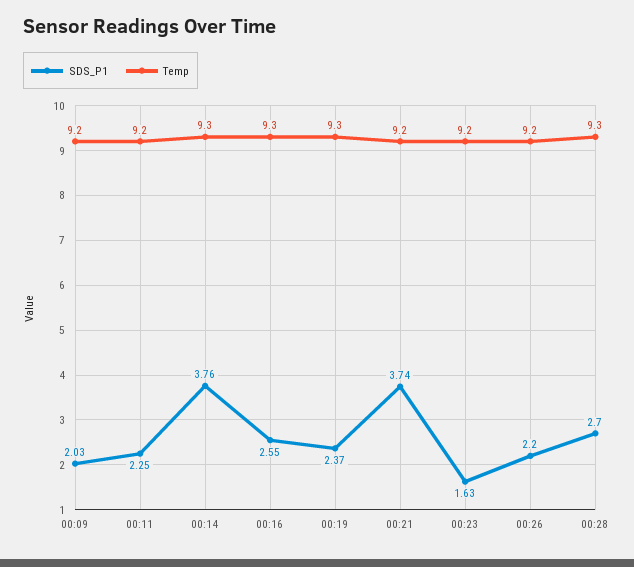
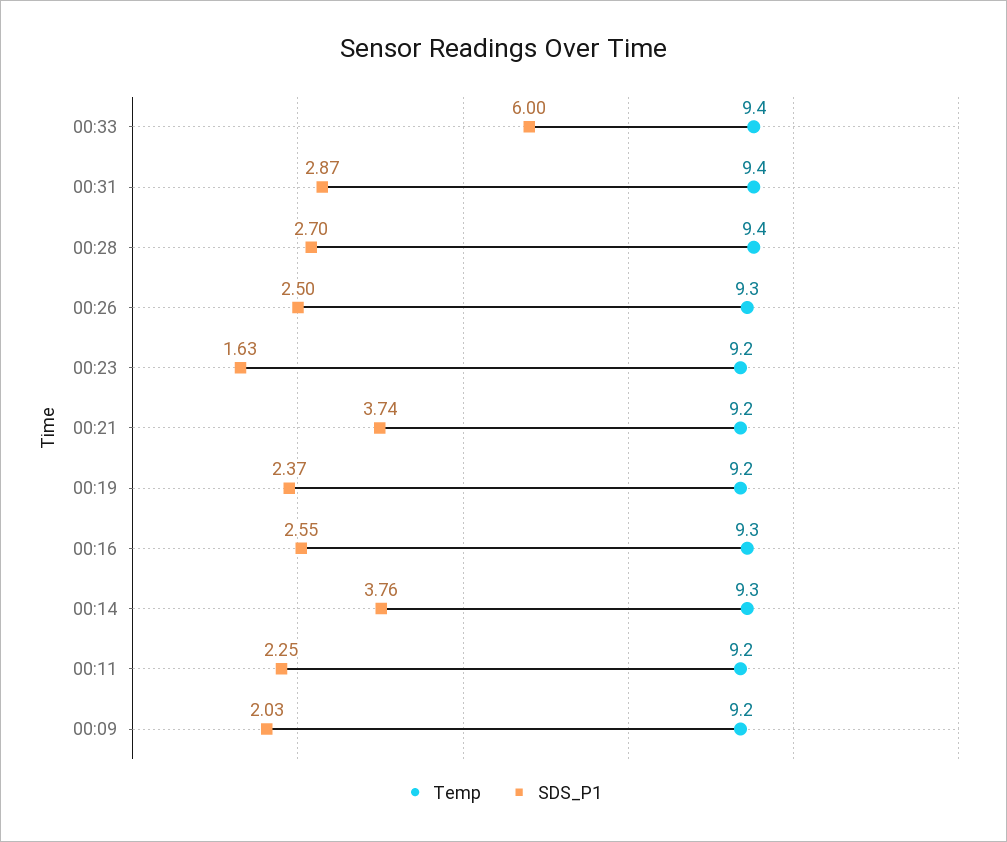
Temp, 00:19: 9.3 -> 9.2
SDS_P1, 00:26: 2.2 -> 2.5
Temp, 00:26: 9.2 -> 9.3
Temp, 00:28: 9.3 -> 9.4
Temp, 00:33: none -> 9.4
SDS_P1, 00:33: none -> 6
Temp, 00:31: none -> 9.4
SDS_P1, 00:31: none -> 2.87

